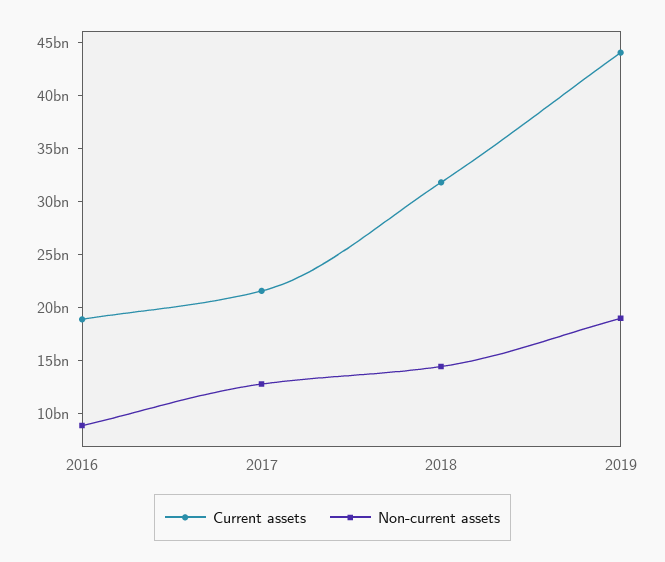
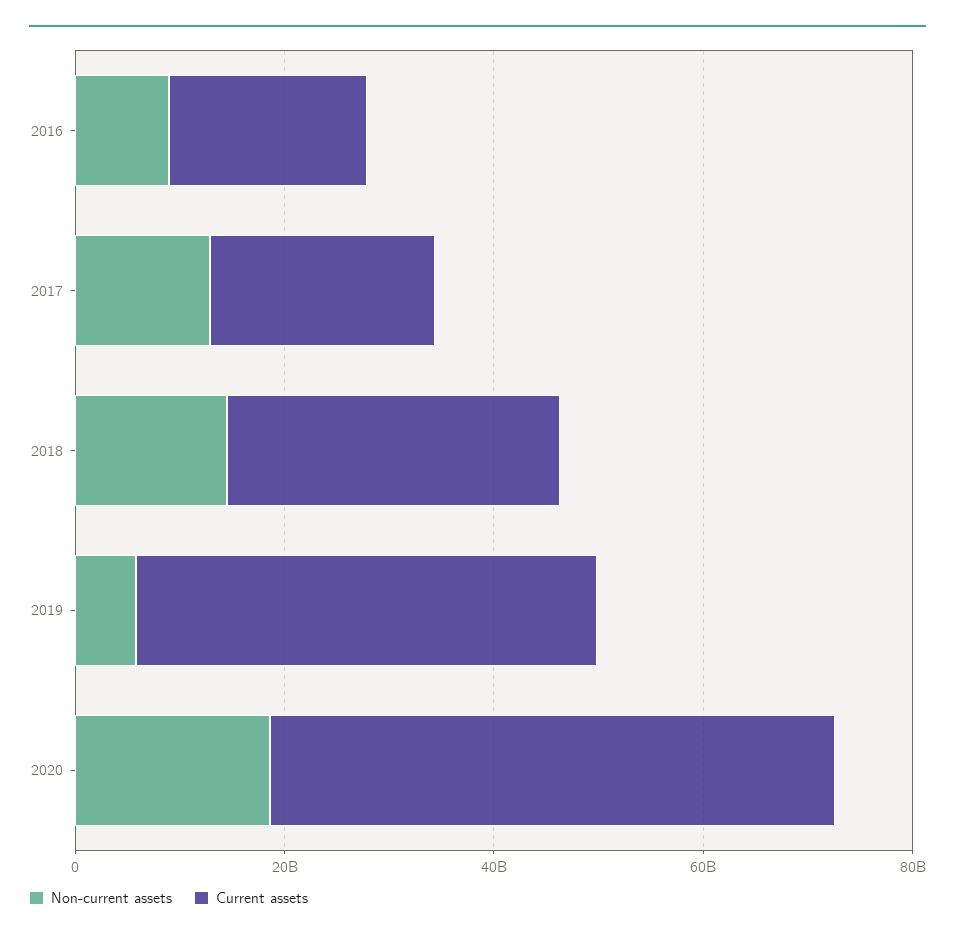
Non-current assets, 2019: 19000000000 -> 5000000000
Non-current assets, 2020: none -> 20000000000
Current assets, 2020: none -> 55000000000

